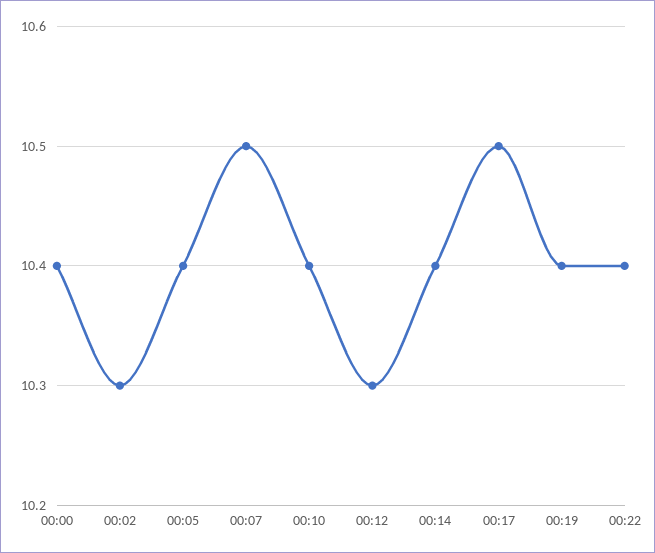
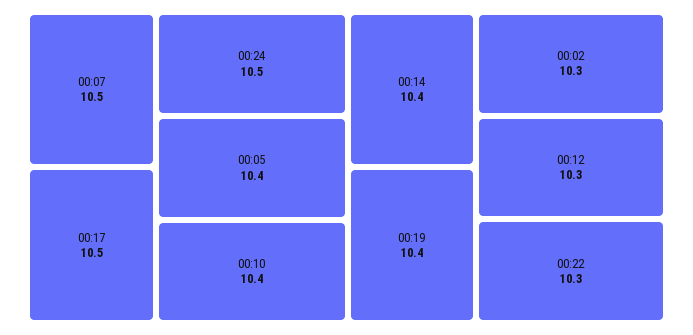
00:00: 10.4 -> none
00:22: 10.4 -> 10.3
00:24: none -> 10.5

